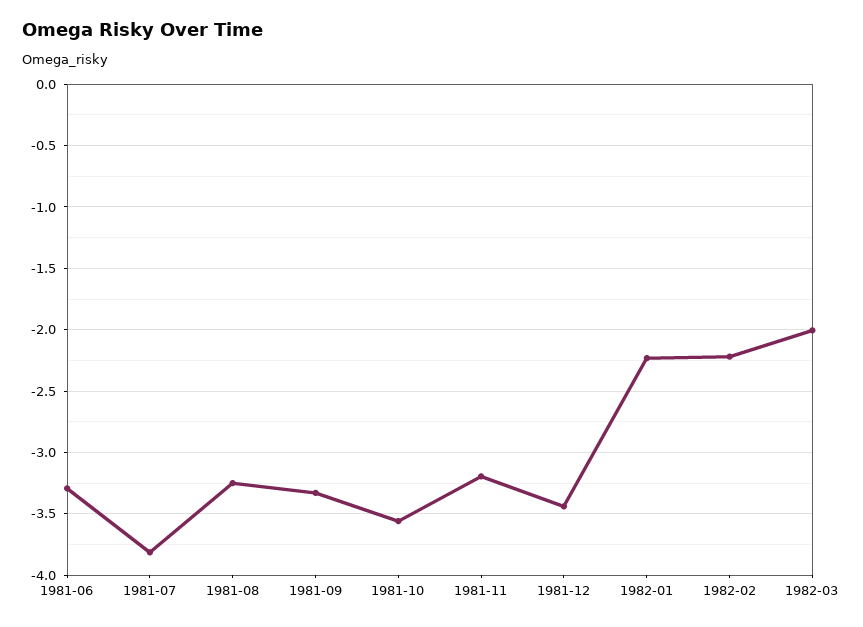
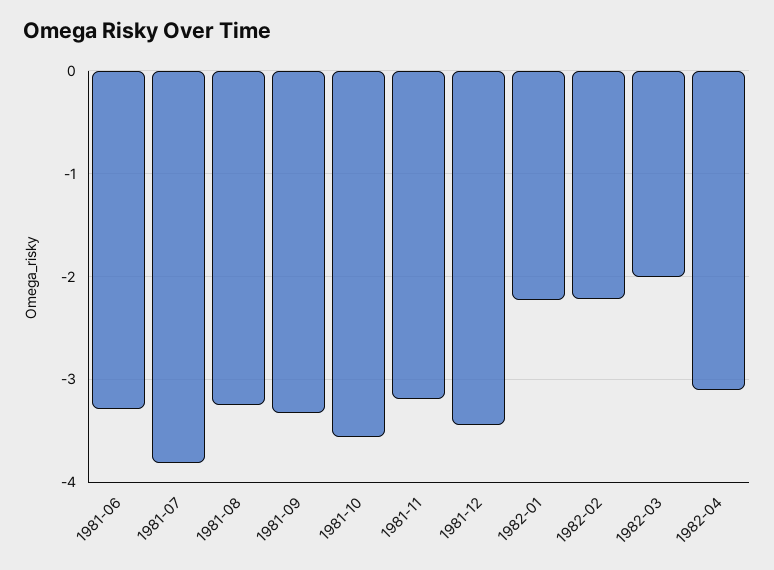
1982-04: none -> -3.1

